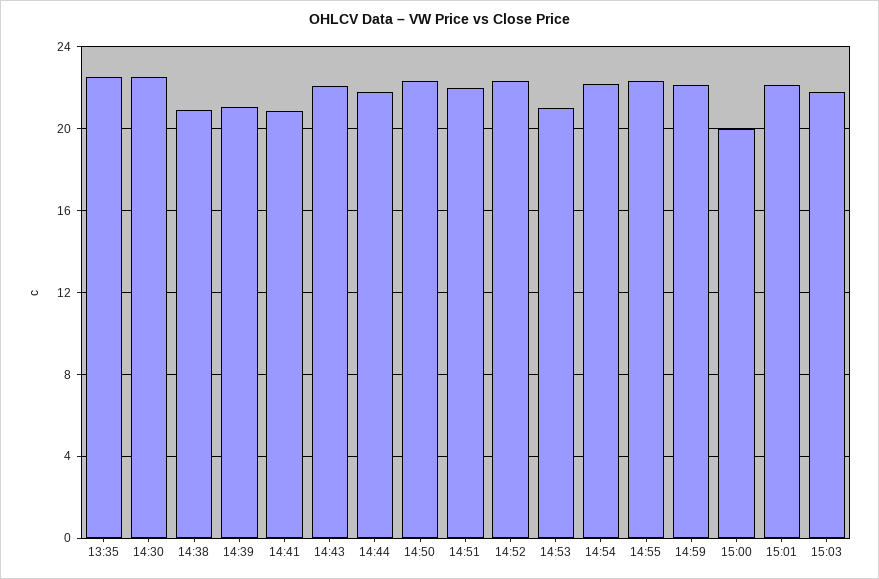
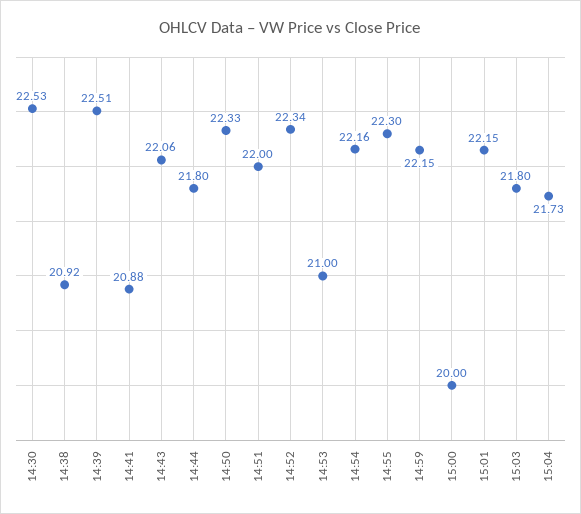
13:35: 22.5 -> none
14:39: 21 -> 22.51
15:04: none -> 21.73

